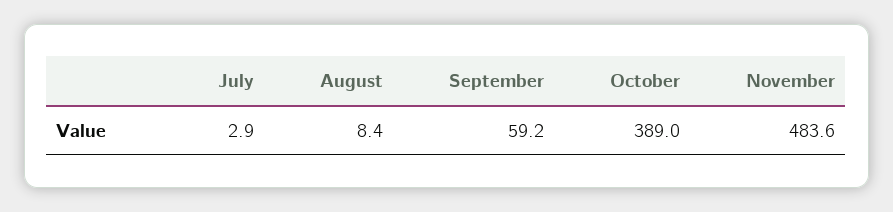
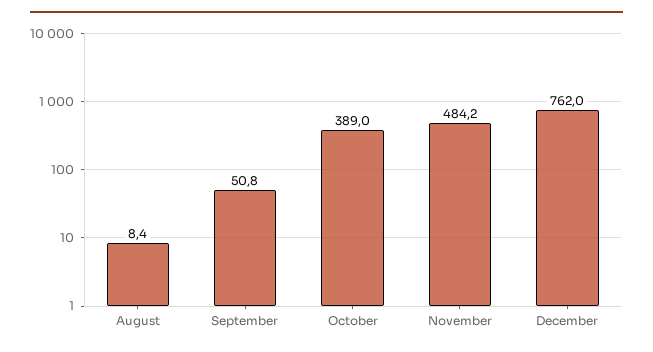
July: 2.9 -> none
September: 59.2 -> 50.8
November: 483.6 -> 484.2
December: none -> 762

